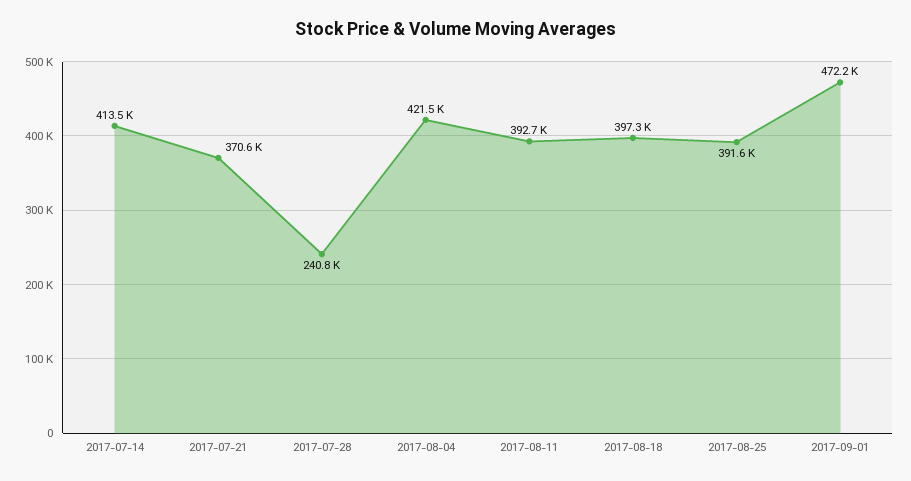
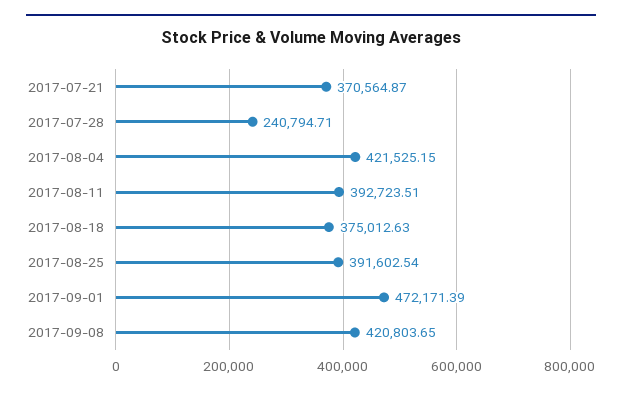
2017-07-14: 413500 -> none
2017-08-18: 397300 -> 375012.63
2017-09-08: none -> 420803.65

